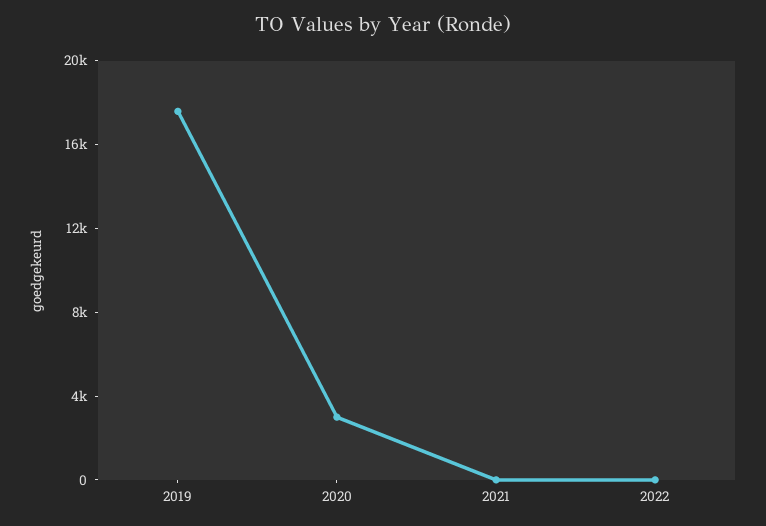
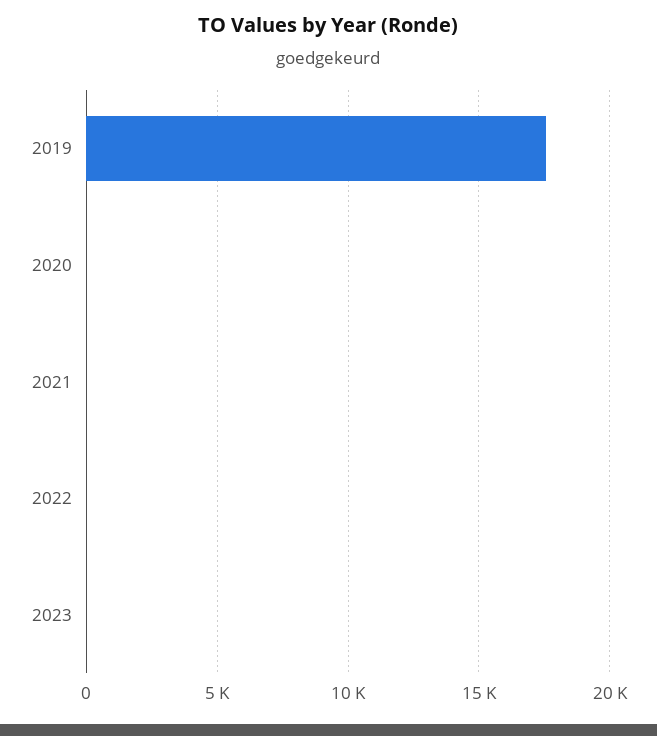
2020: 3000 -> 0
2023: none -> 0

